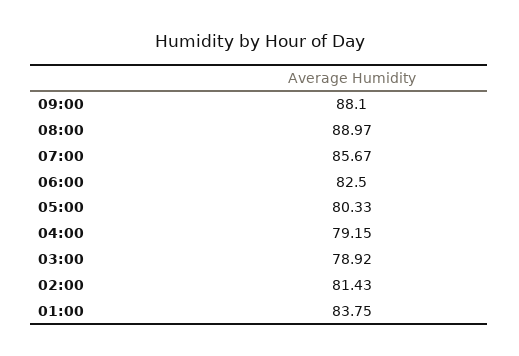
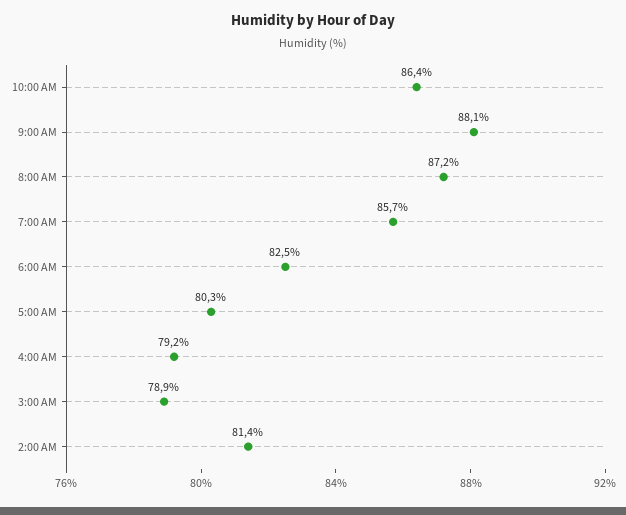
08:00: 88.97 -> 87.2
01:00: 83.75 -> none
10:00 AM: none -> 86.4

